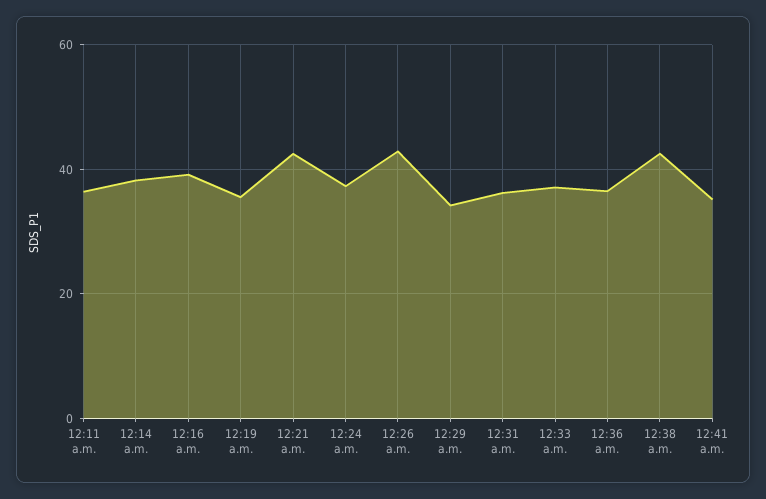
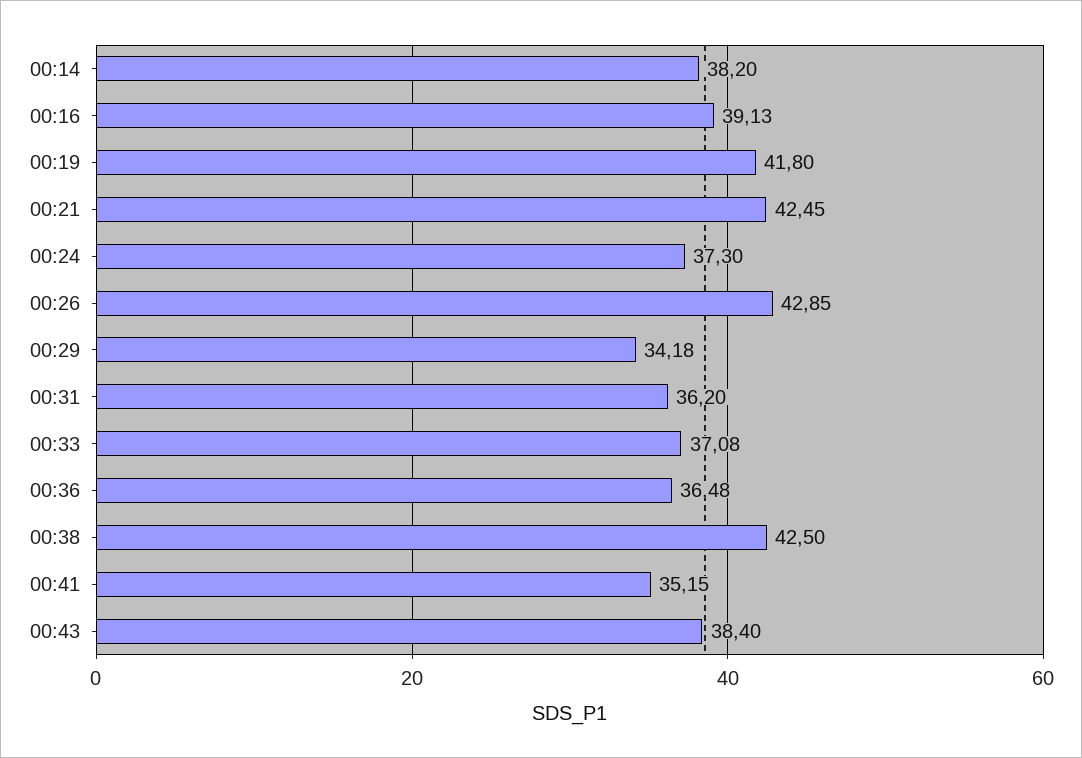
12:11 a.m.: 36 -> none
12:19 a.m.: 36 -> 41.8
00:43: none -> 38.4

